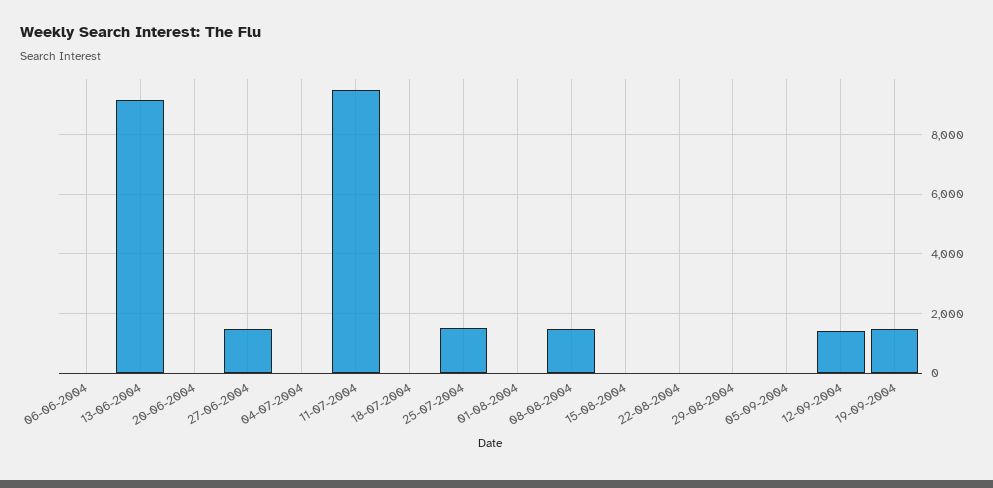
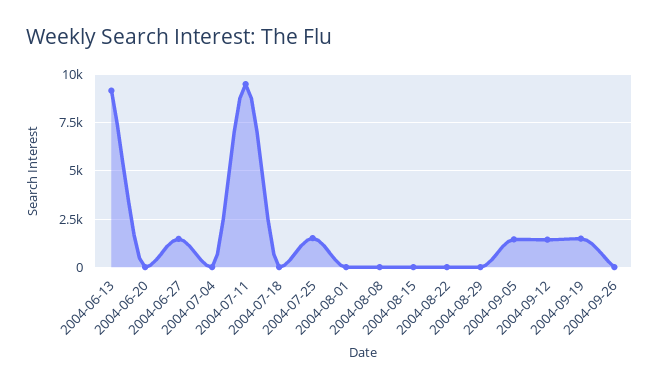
06-06-2004: 0 -> none
08-08-2004: 1500 -> 0
05-09-2004: 0 -> 1500
2004-09-26: none -> 0

